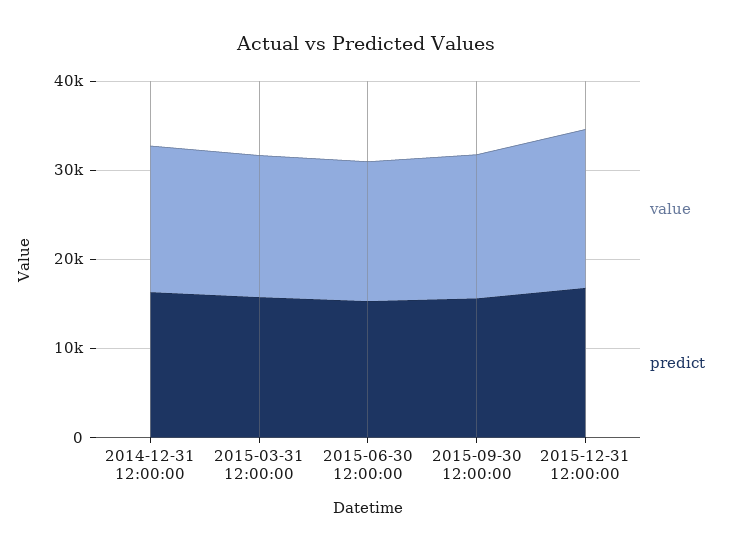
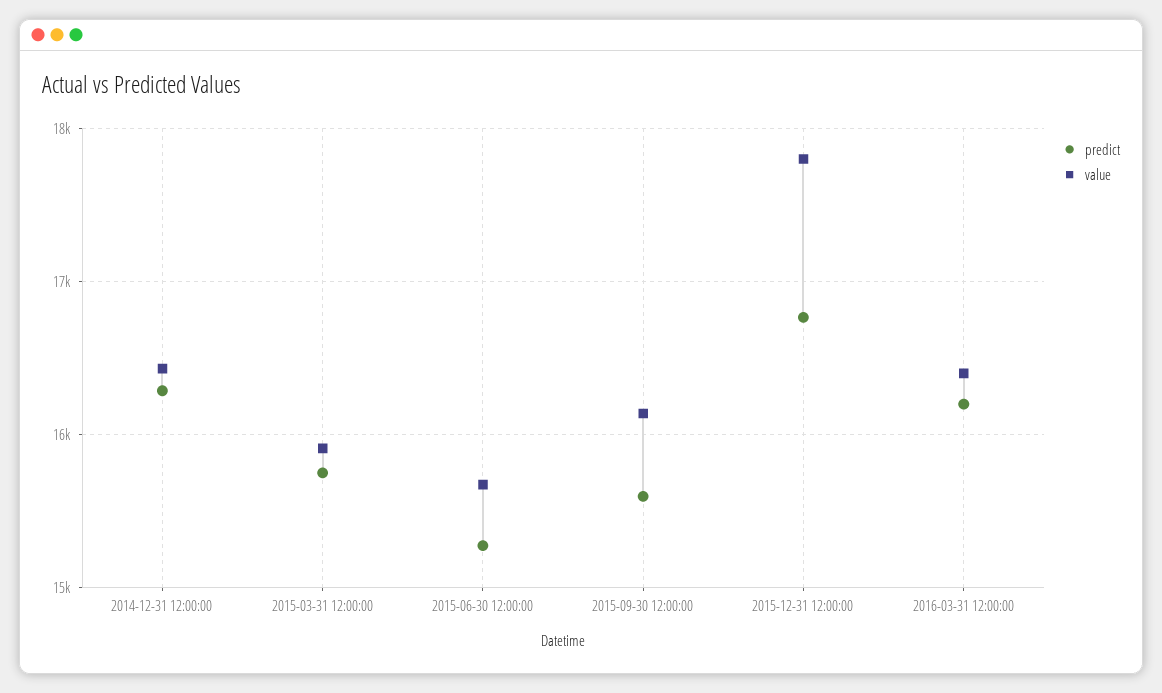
predict, 2016-03-31 12:00:00: none -> 16200
value, 2016-03-31 12:00:00: none -> 16400

